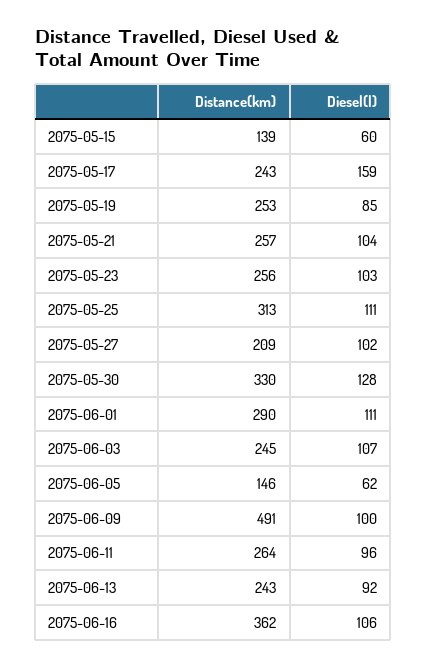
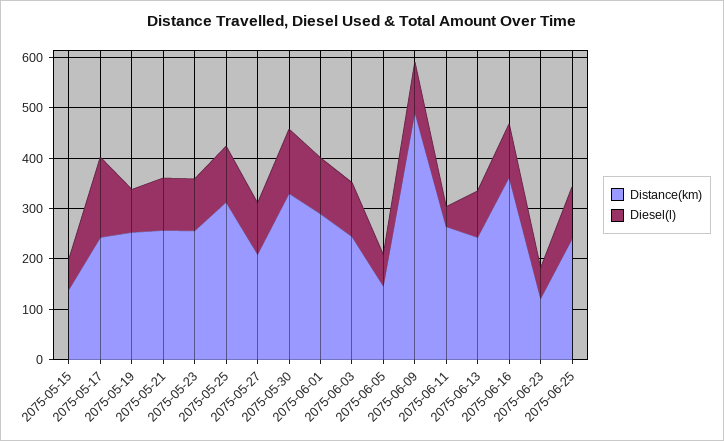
Diesel(l), 2075-06-11: 96 -> 40
Distance(km), 2075-06-23: none -> 120
Diesel(l), 2075-06-23: none -> 60
Distance(km), 2075-06-25: none -> 240
Diesel(l), 2075-06-25: none -> 100

